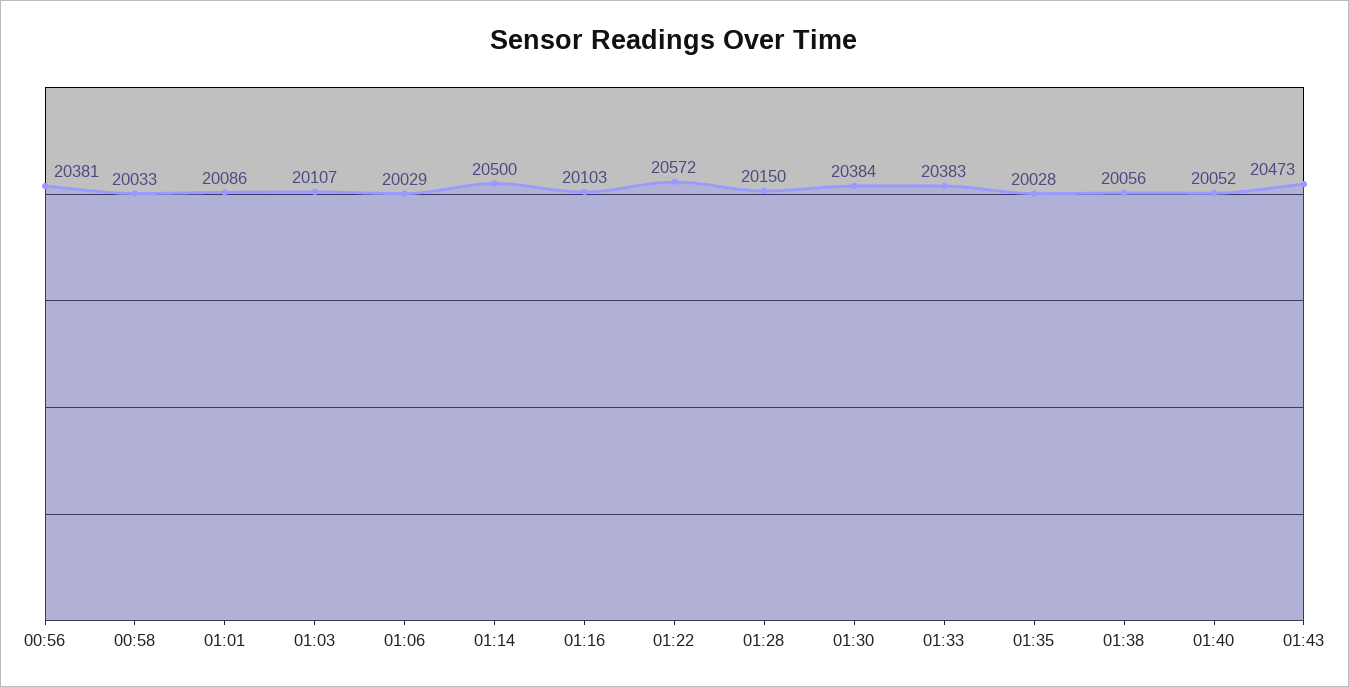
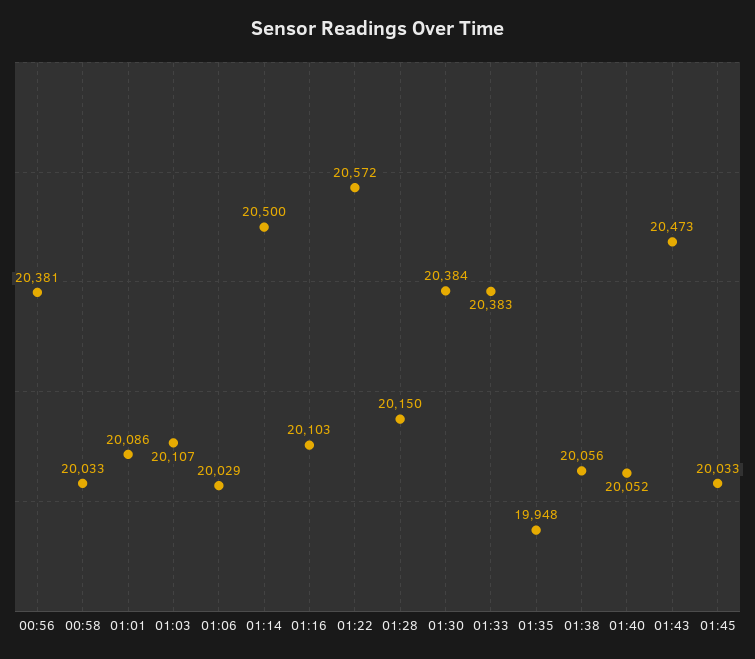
01:35: 20028 -> 19948
01:45: none -> 20033

